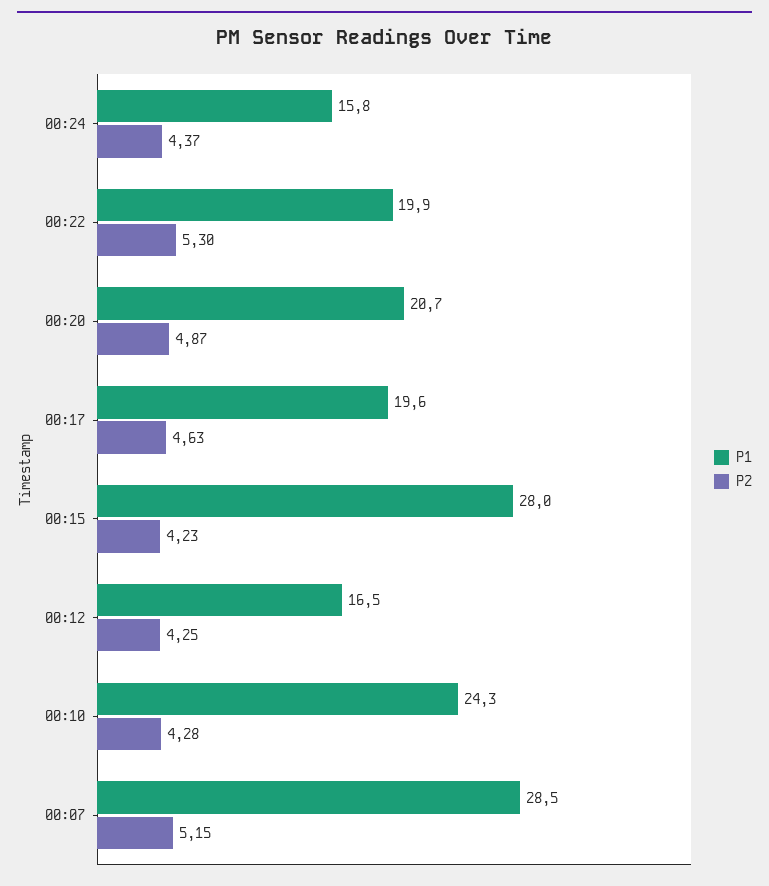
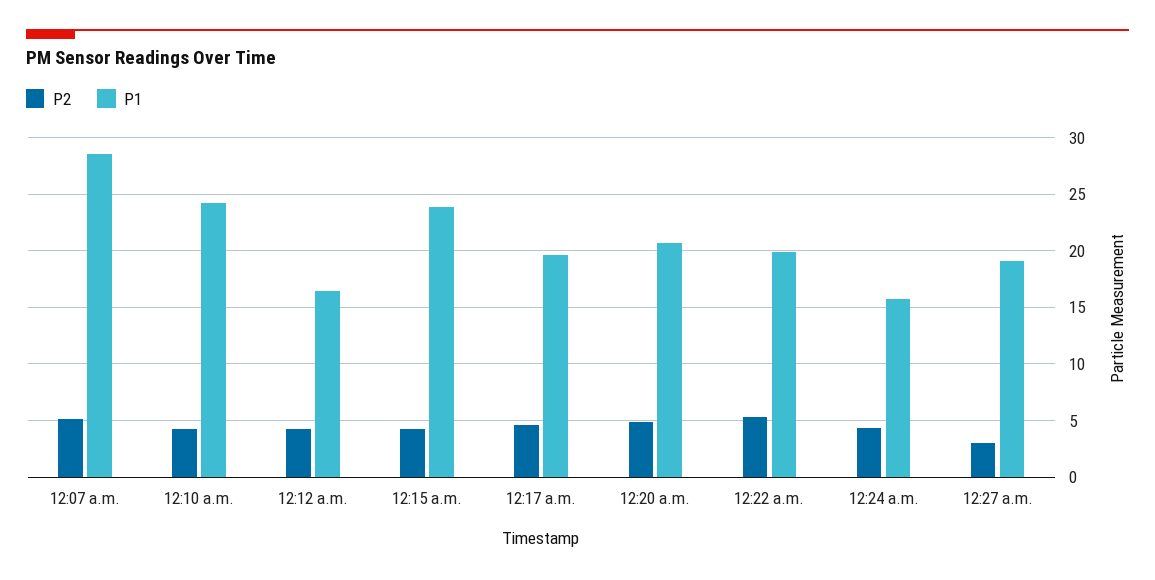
P1, 00:15: 28 -> 24
P2, 12:27 a.m.: none -> 3
P1, 12:27 a.m.: none -> 19

